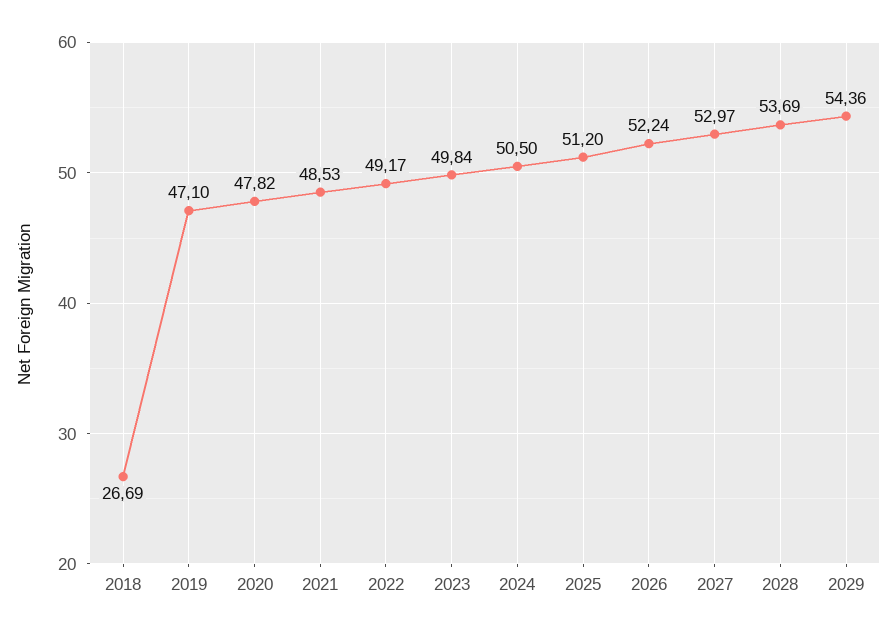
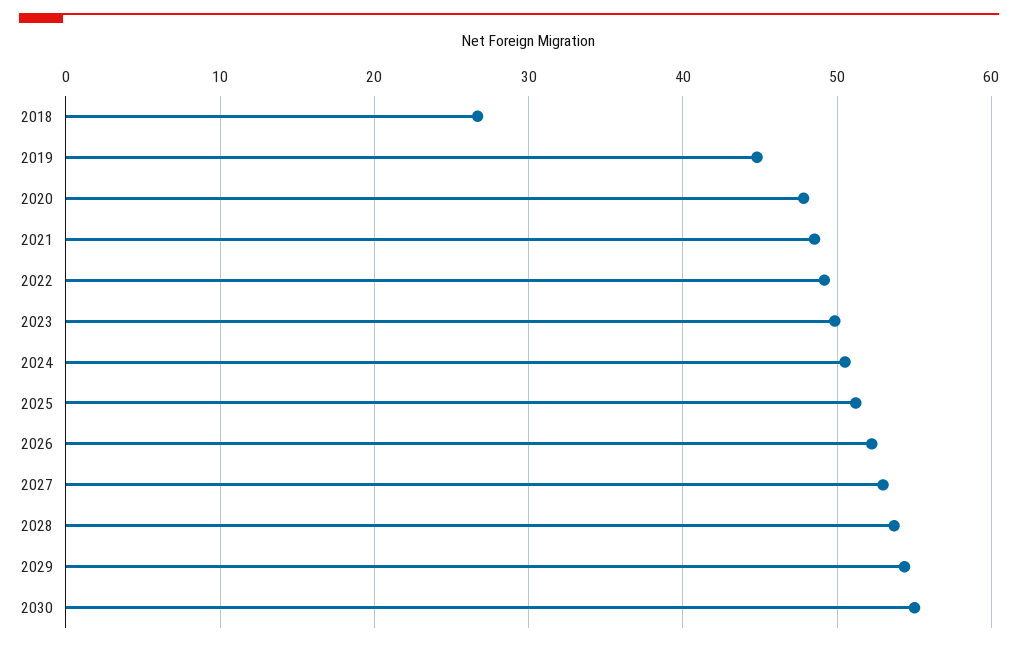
2019: 47.1 -> 45
2030: none -> 55

